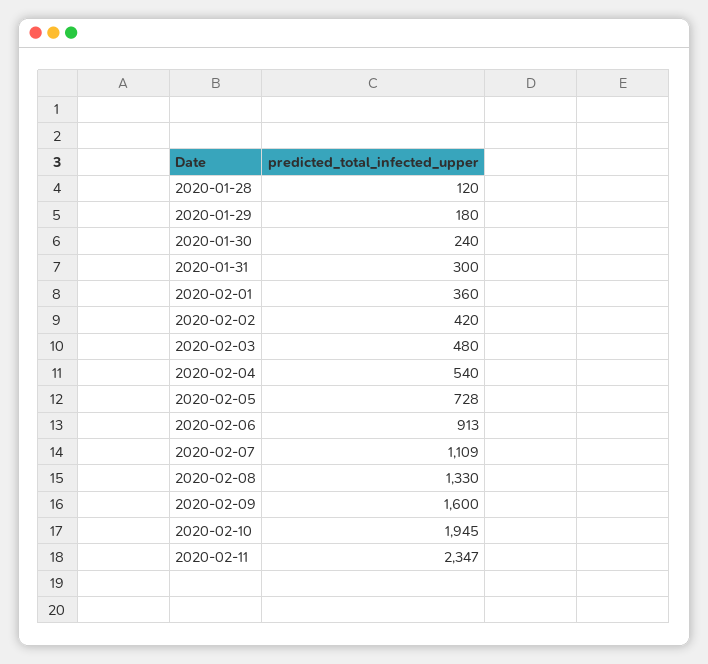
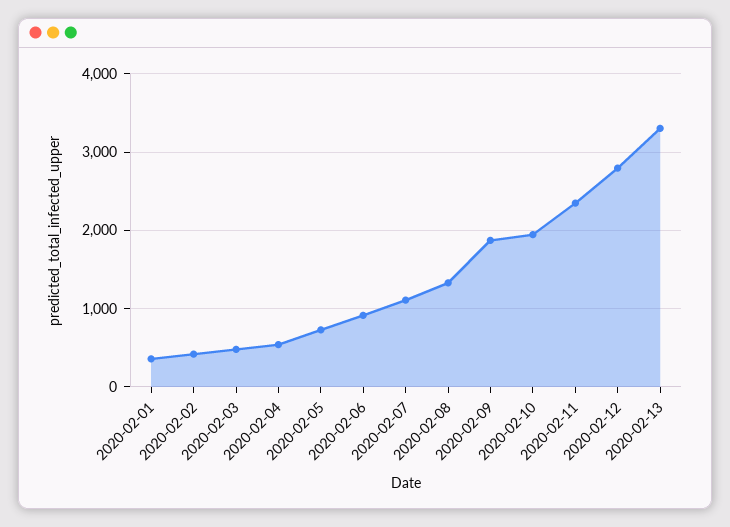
2020-01-28: 120 -> none
2020-01-29: 180 -> none
2020-01-30: 240 -> none
2020-01-31: 300 -> none
2020-02-09: 1600 -> 1900
2020-02-12: none -> 2800
2020-02-13: none -> 3300

